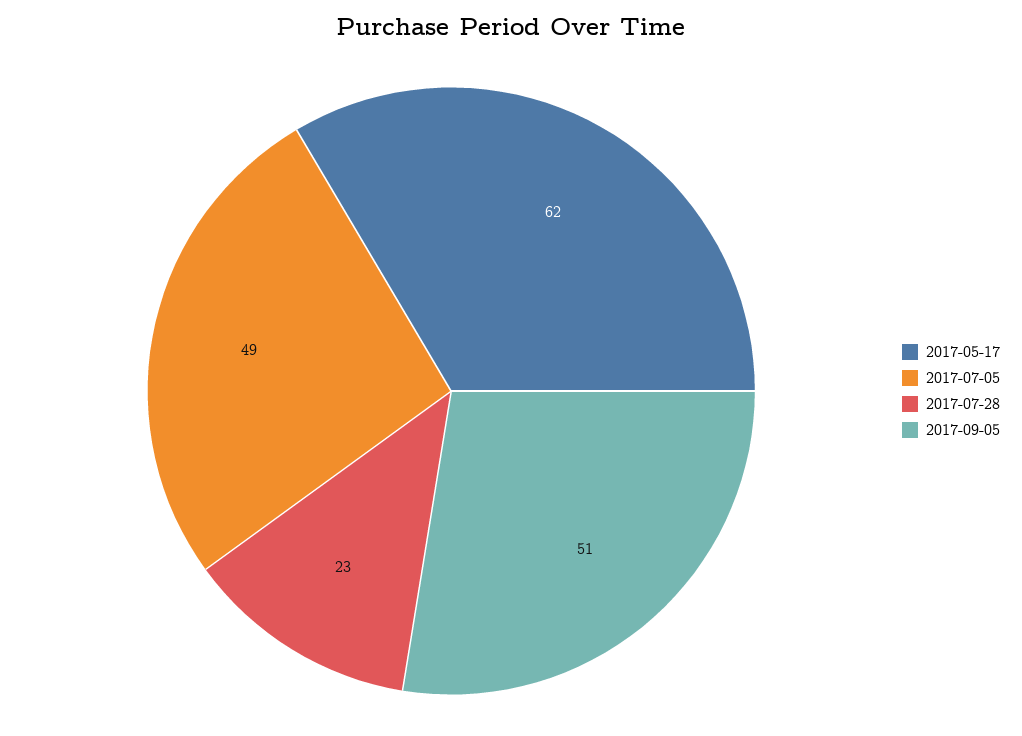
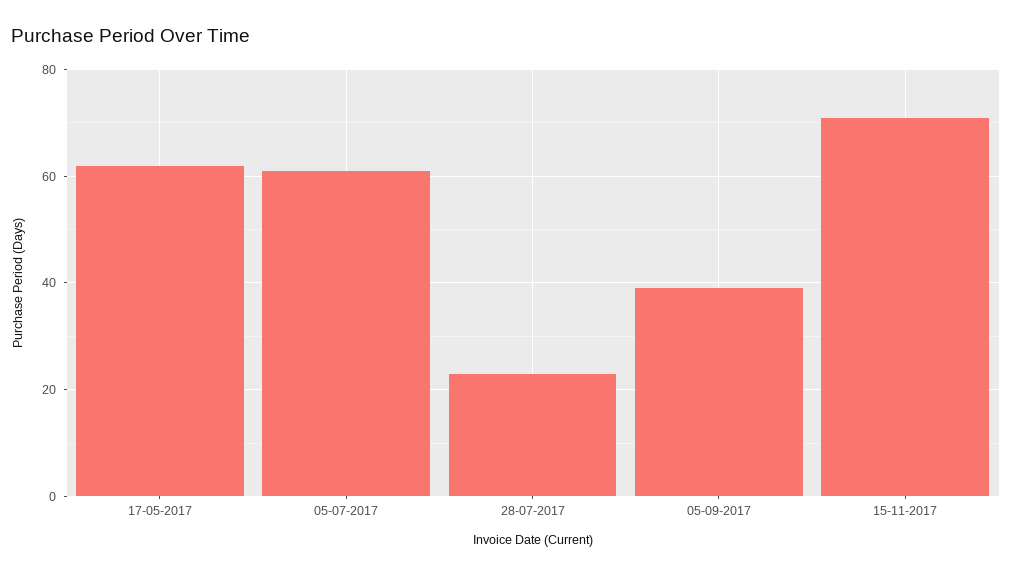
2017-07-05: 49 -> 60
2017-09-05: 51 -> 40
15-11-2017: none -> 70

